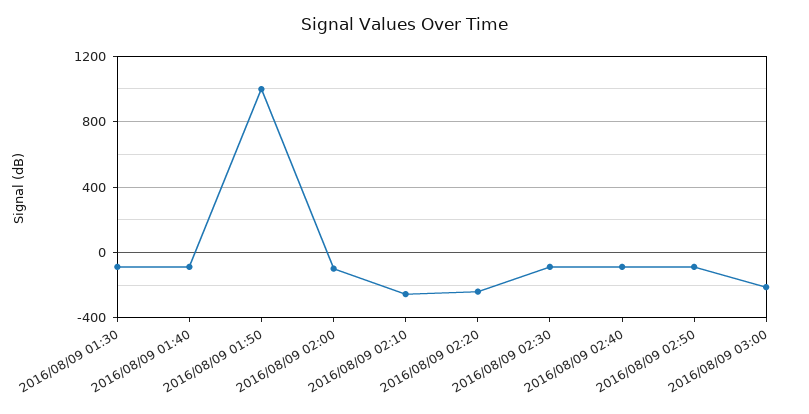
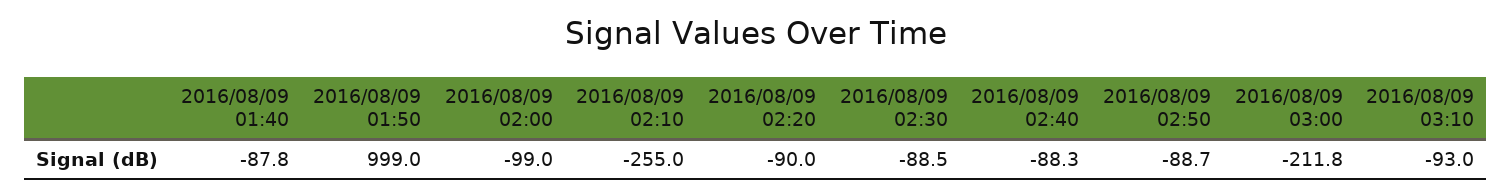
2016/08/09 01:30: -100 -> none
2016/08/09 02:20: -250 -> -90
2016/08/09 03:10: none -> -93

